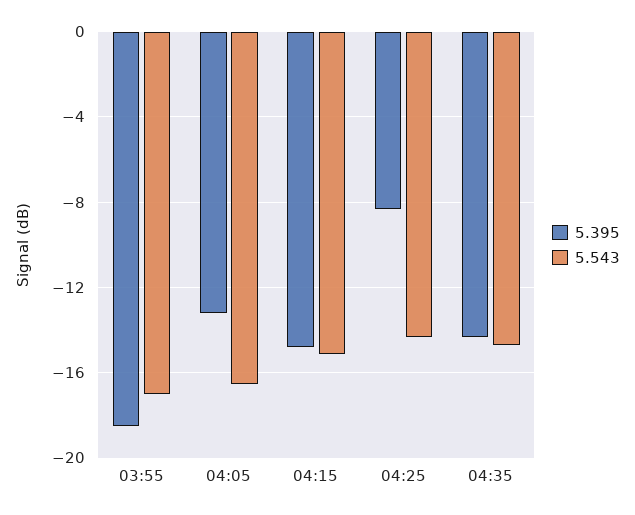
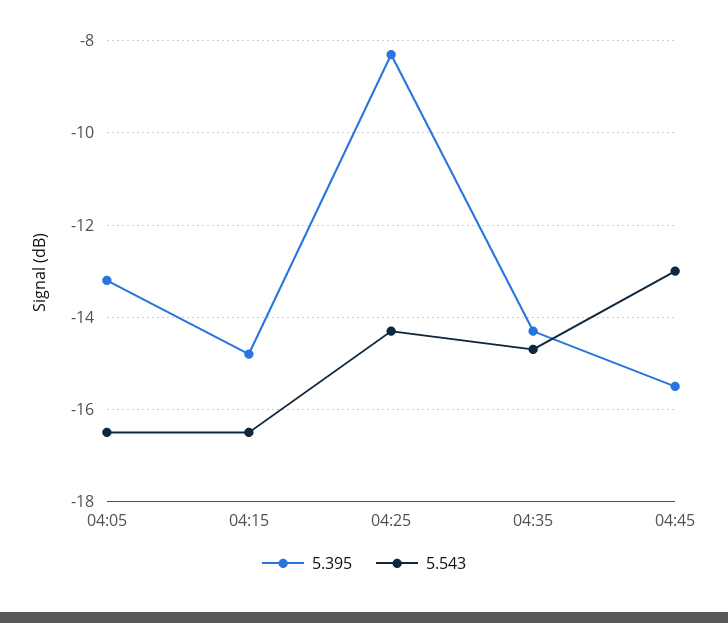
5.395, 03:55: -18.5 -> none
5.543, 03:55: -17 -> none
5.543, 04:15: -15 -> -16.5
5.395, 04:45: none -> -15.5
5.543, 04:45: none -> -13

